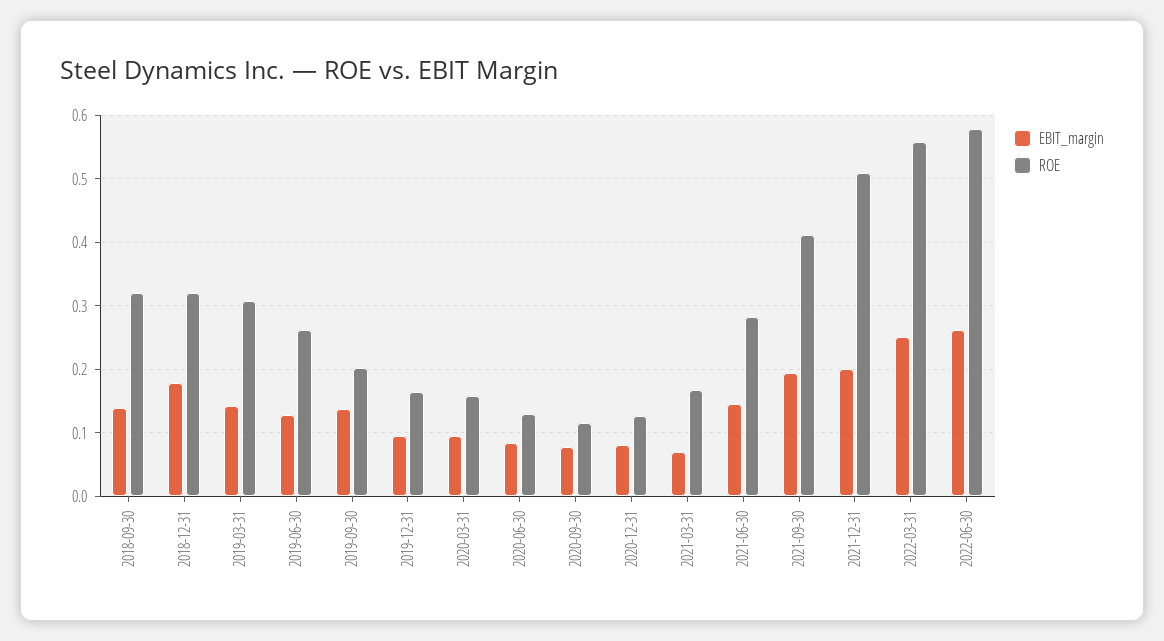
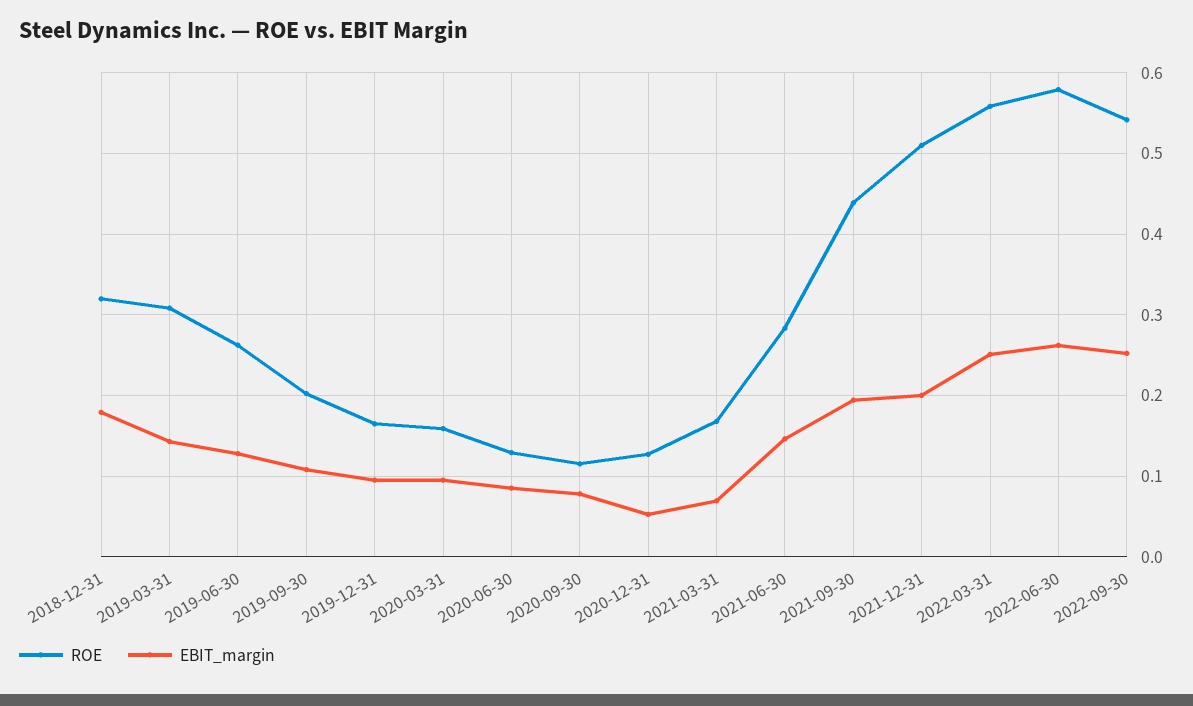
EBIT_margin, 2018-09-30: 0.14 -> none
ROE, 2018-09-30: 0.32 -> none
EBIT_margin, 2019-09-30: 0.14 -> 0.11
EBIT_margin, 2020-12-31: 0.08 -> 0.05
ROE, 2021-09-30: 0.41 -> 0.44
ROE, 2022-09-30: none -> 0.54
EBIT_margin, 2022-09-30: none -> 0.25

